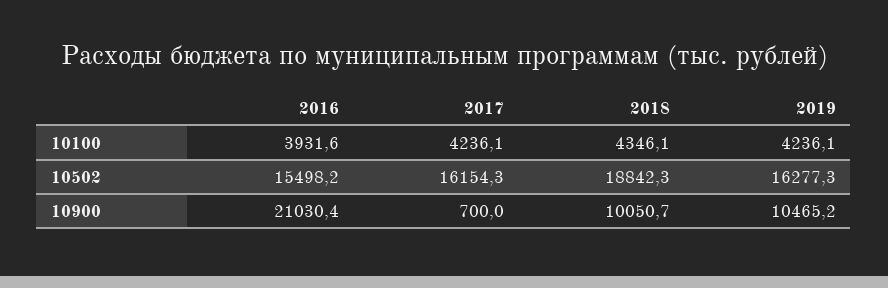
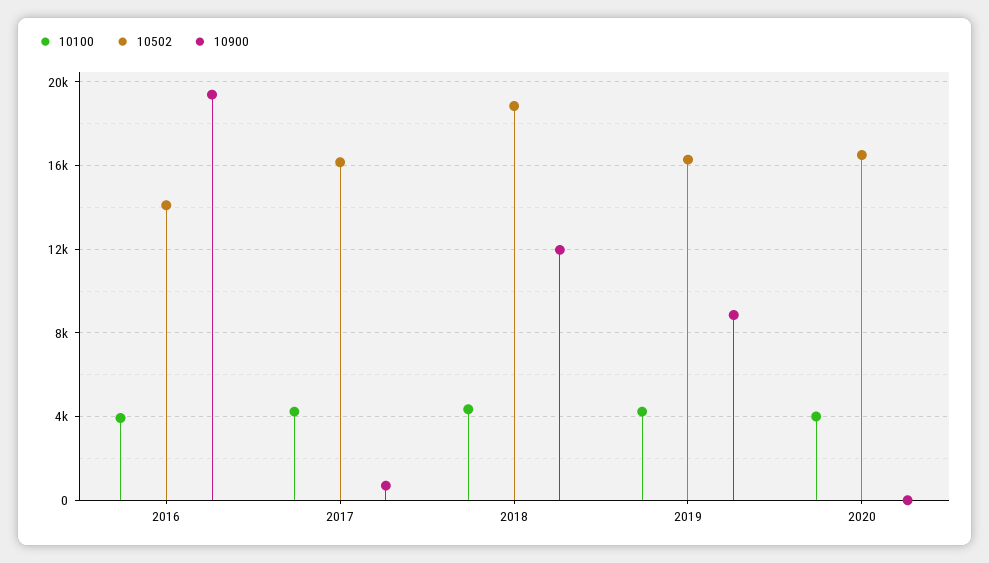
10502, 2016: 15498.2 -> 14000
10900, 2016: 21030.4 -> 19500
10900, 2018: 10050.7 -> 12000
10900, 2019: 10465.2 -> 9000
10100, 2020: none -> 4000
10502, 2020: none -> 16500
10900, 2020: none -> 0

